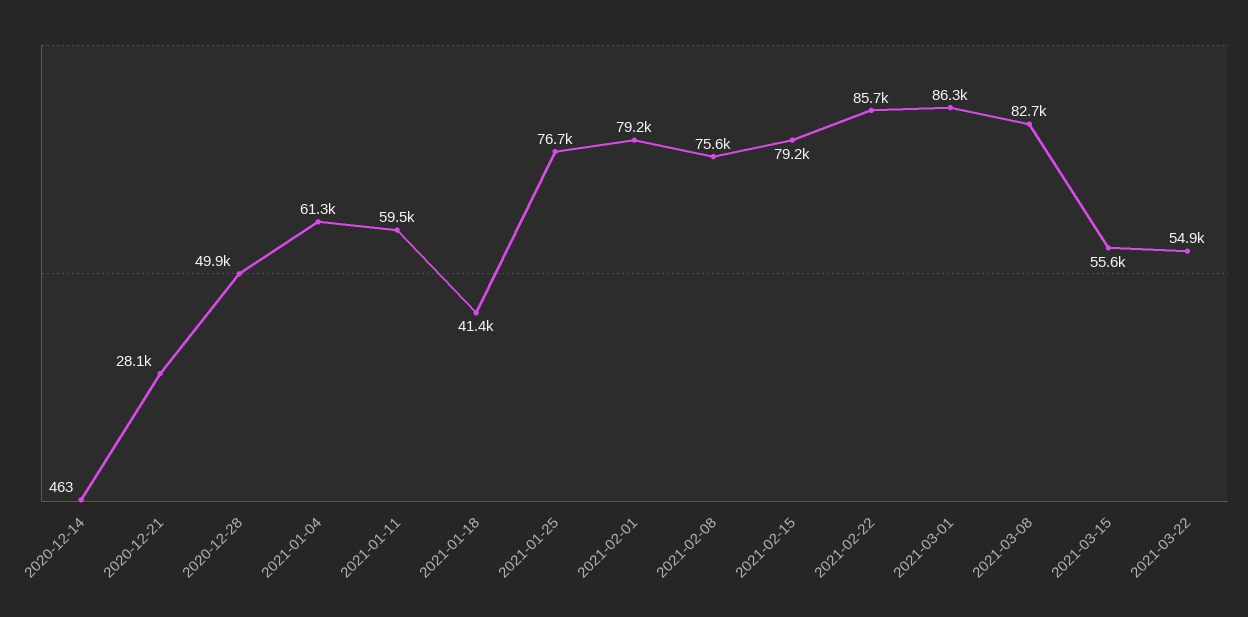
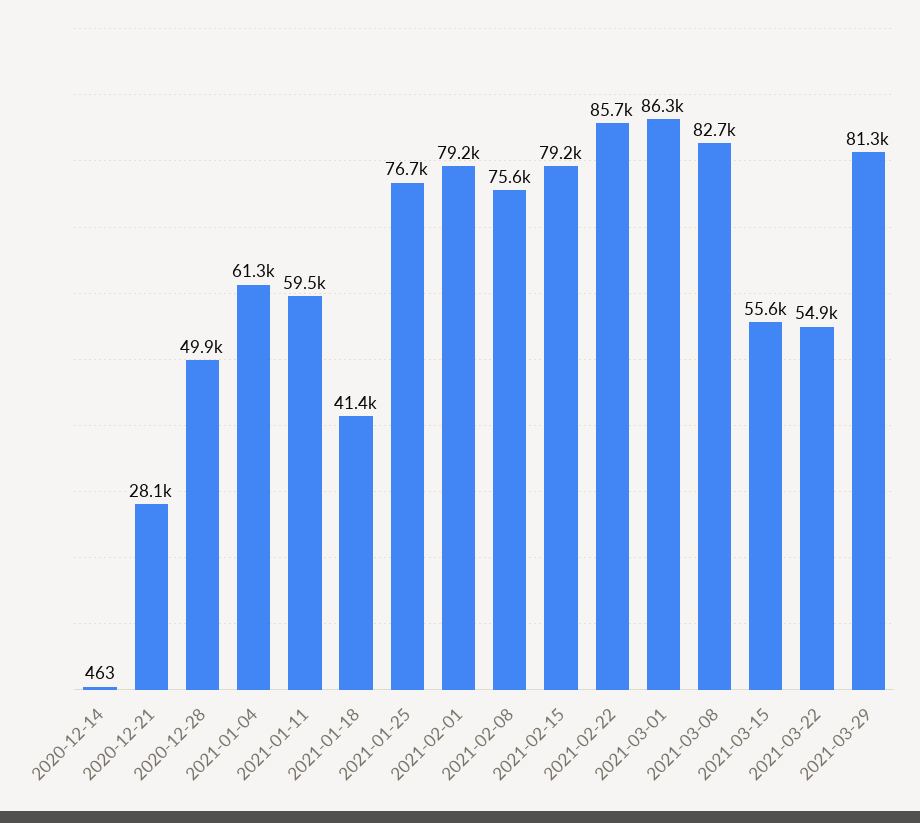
2021-03-29: none -> 81300

